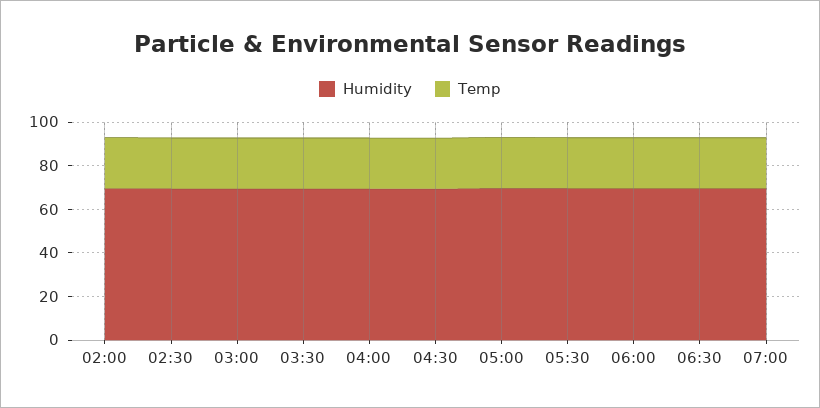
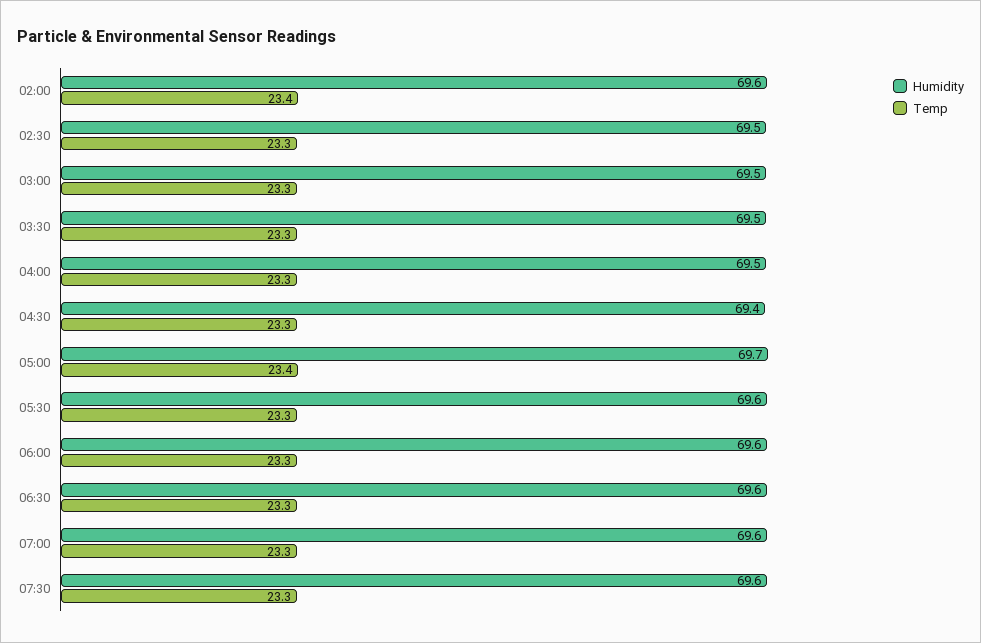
Humidity, 07:30: none -> 69.6
Temp, 07:30: none -> 23.3

